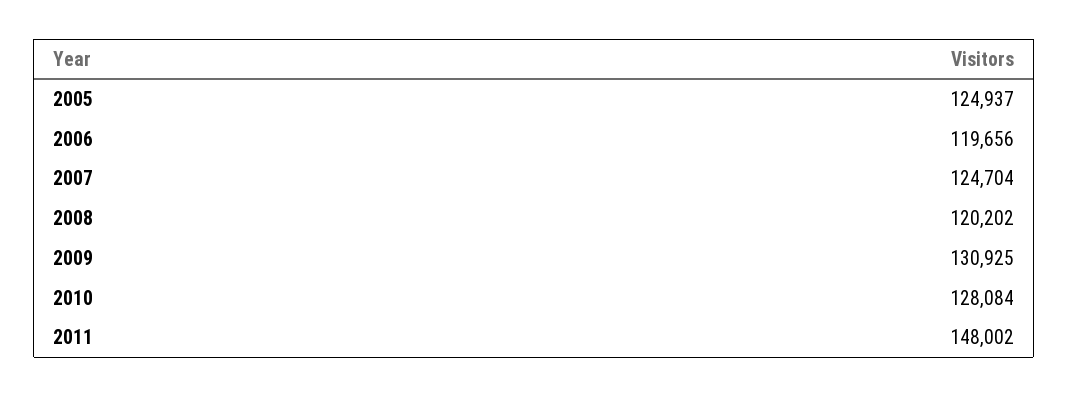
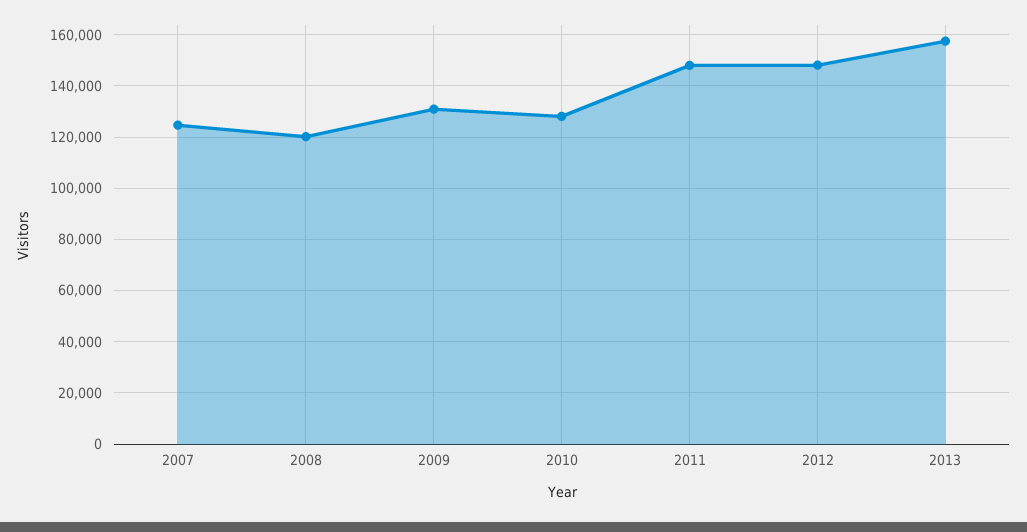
2005: 124937 -> none
2006: 119656 -> none
2012: none -> 147500
2013: none -> 157500

